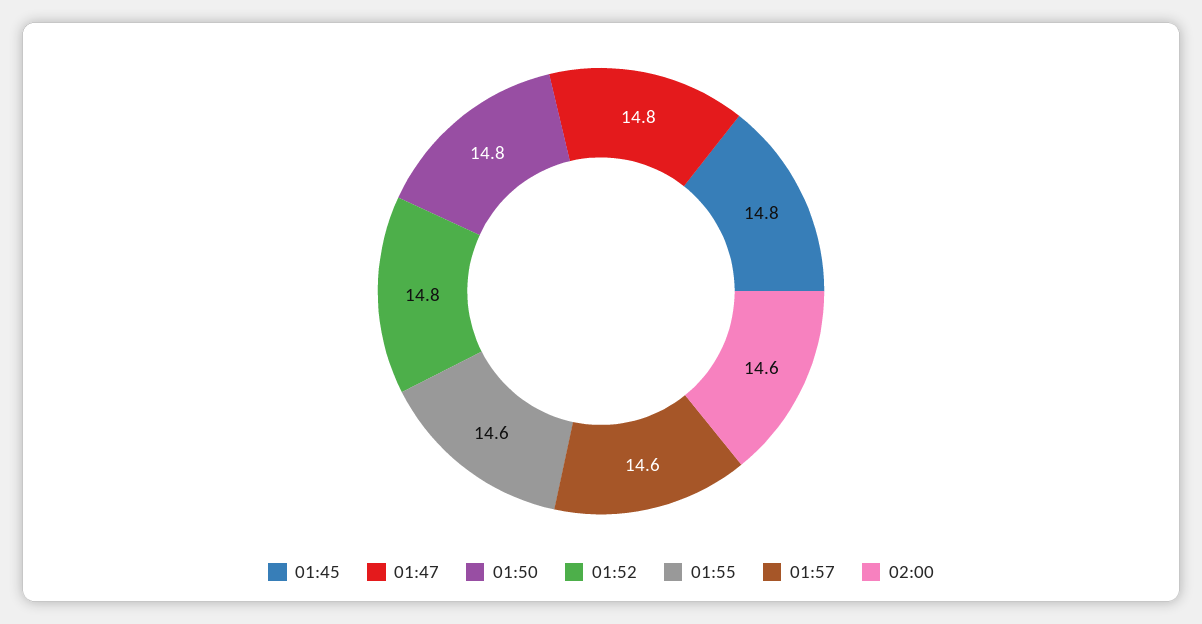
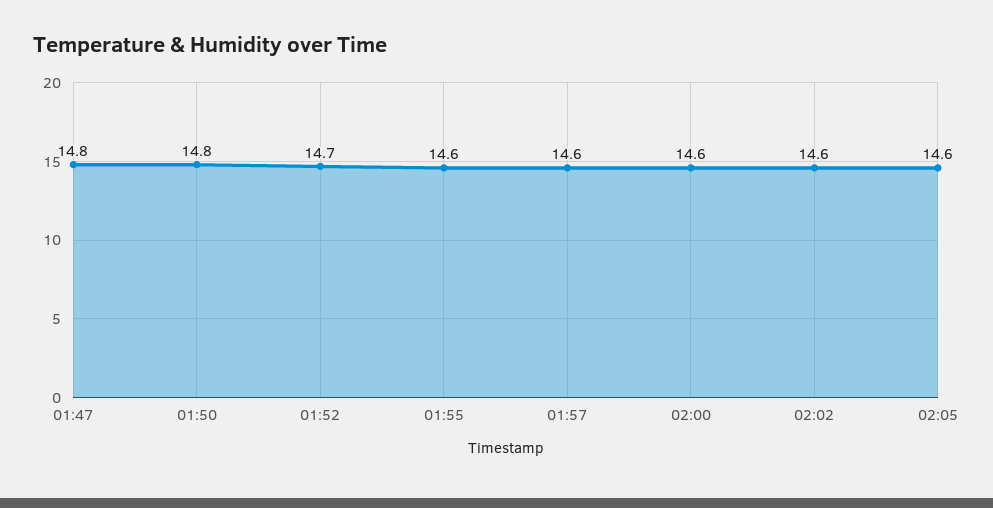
01:45: 14.8 -> none
01:52: 14.8 -> 14.7
02:02: none -> 14.6
02:05: none -> 14.6

